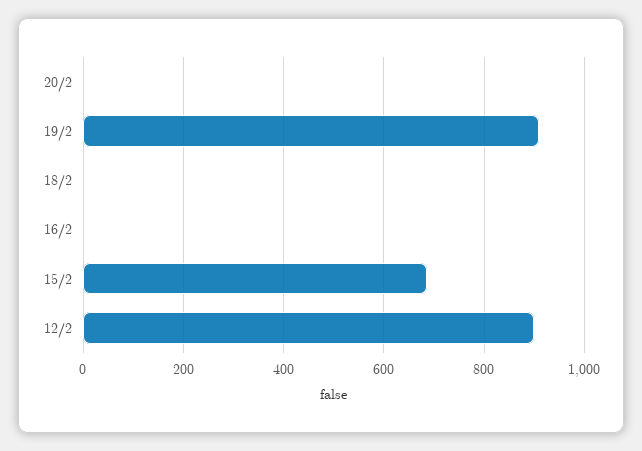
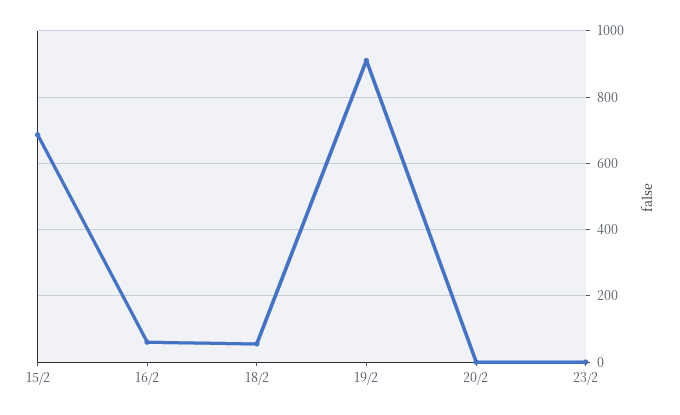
18/2: 0 -> 60
16/2: 0 -> 60
12/2: 900 -> none
23/2: none -> 0

